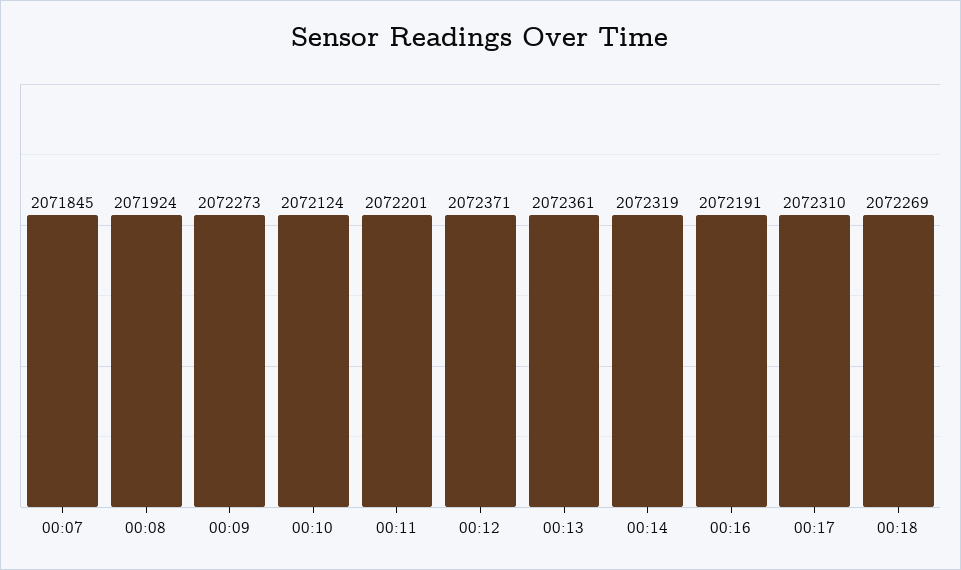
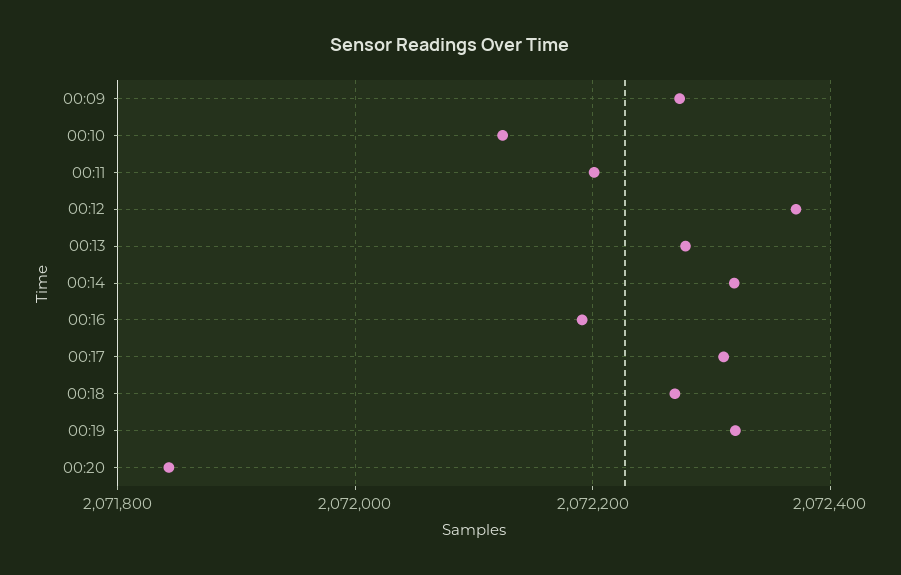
00:07: 2071845 -> none
00:08: 2071924 -> none
00:13: 2072361 -> 2072280
00:19: none -> 2072320
00:20: none -> 2071840

